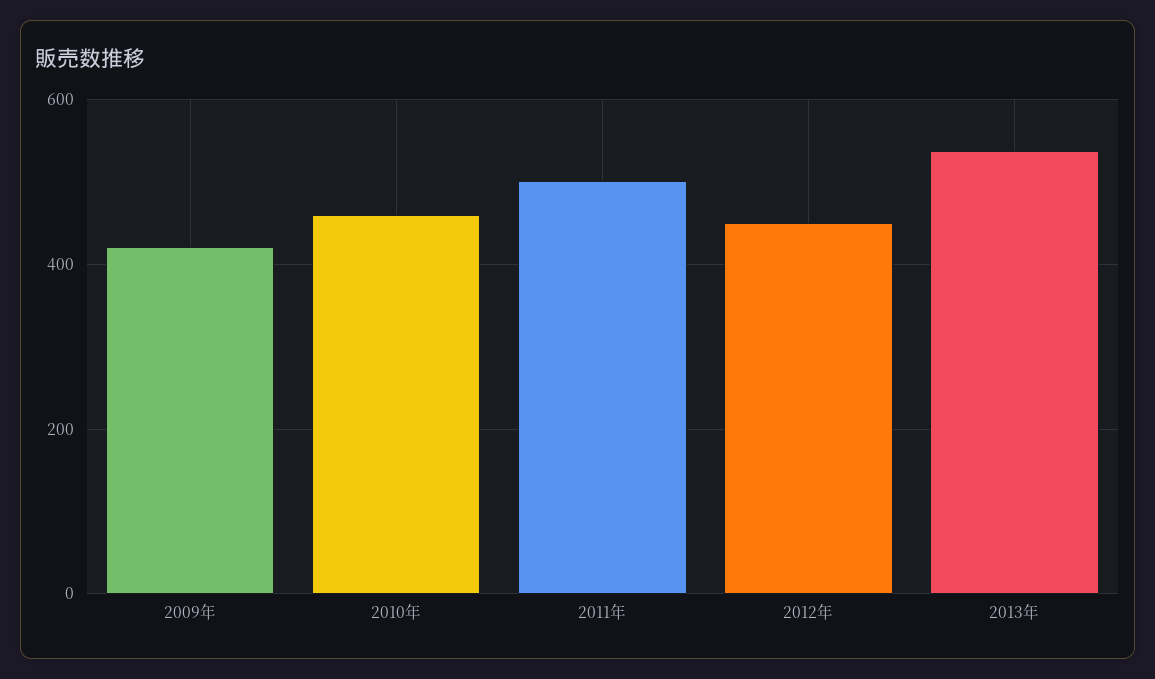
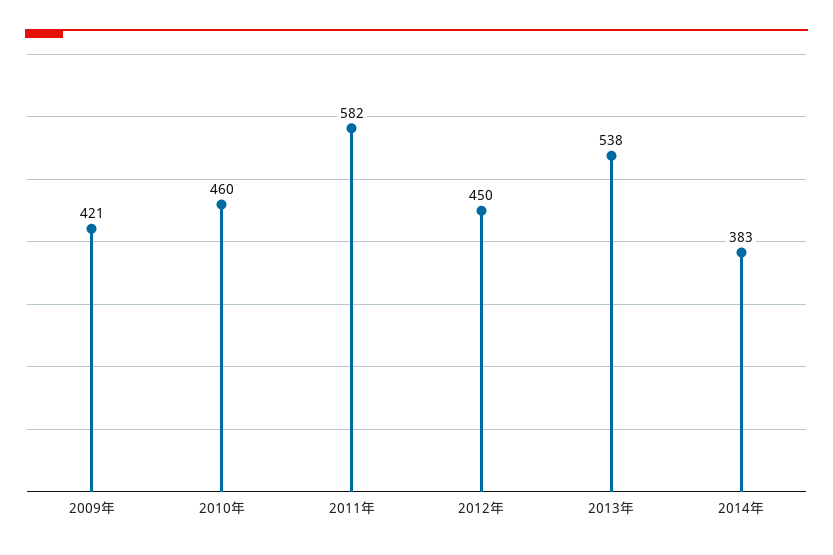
2011年: 500 -> 582
2014年: none -> 383

